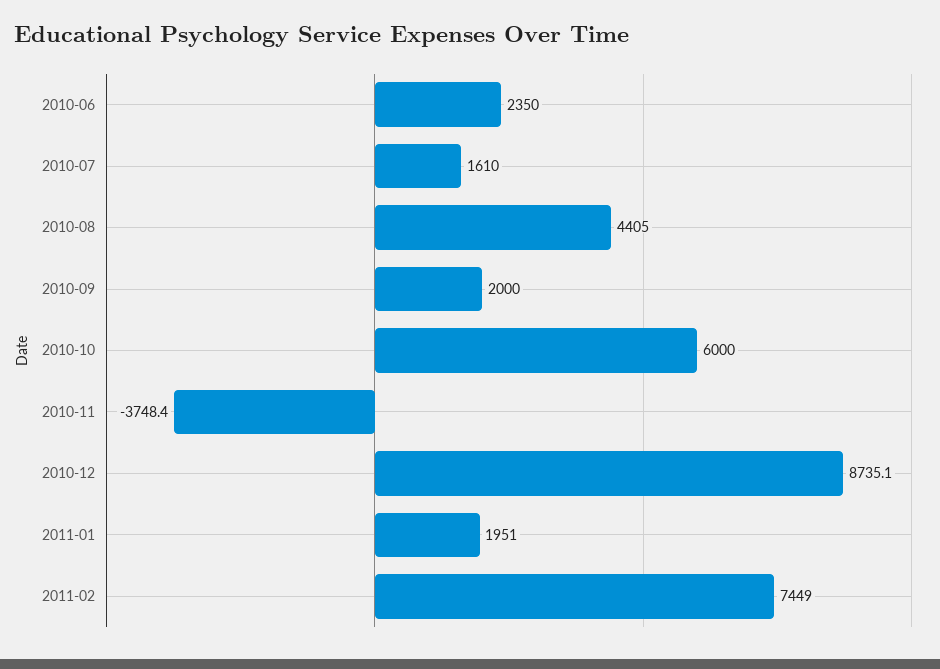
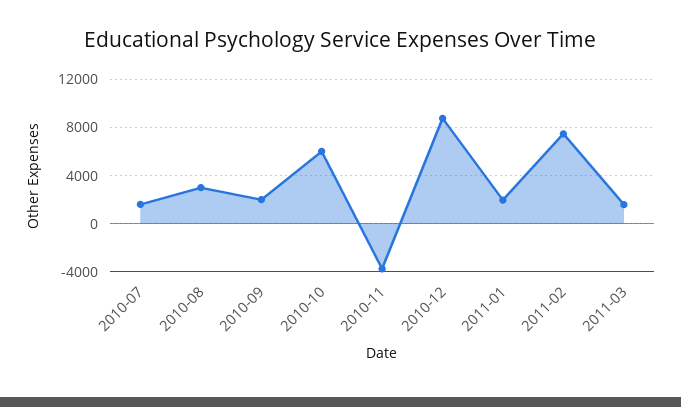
2010-06: 2350 -> none
2010-08: 4405 -> 3000
2011-03: none -> 1500

